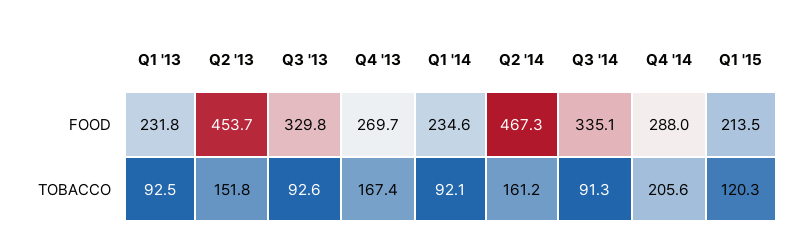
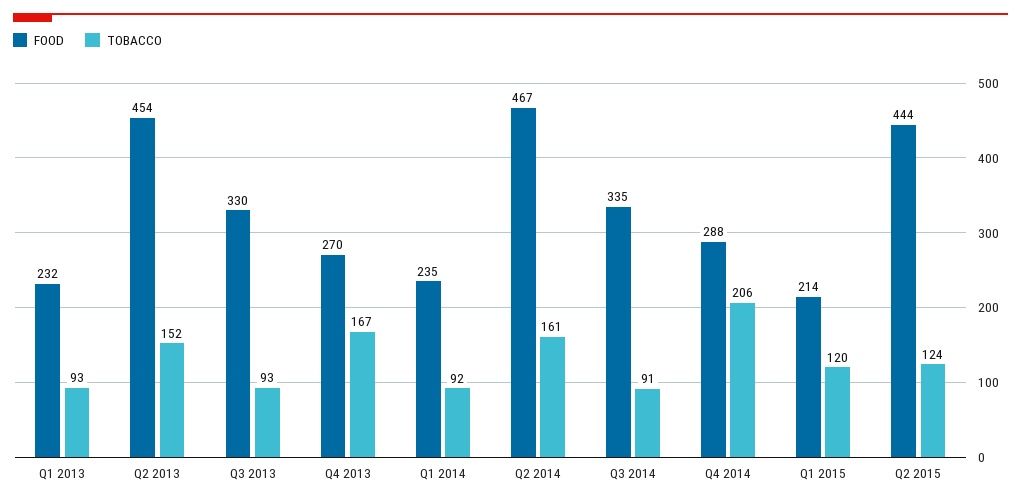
FOOD, Q2 2015: none -> 444
TOBACCO, Q2 2015: none -> 124

